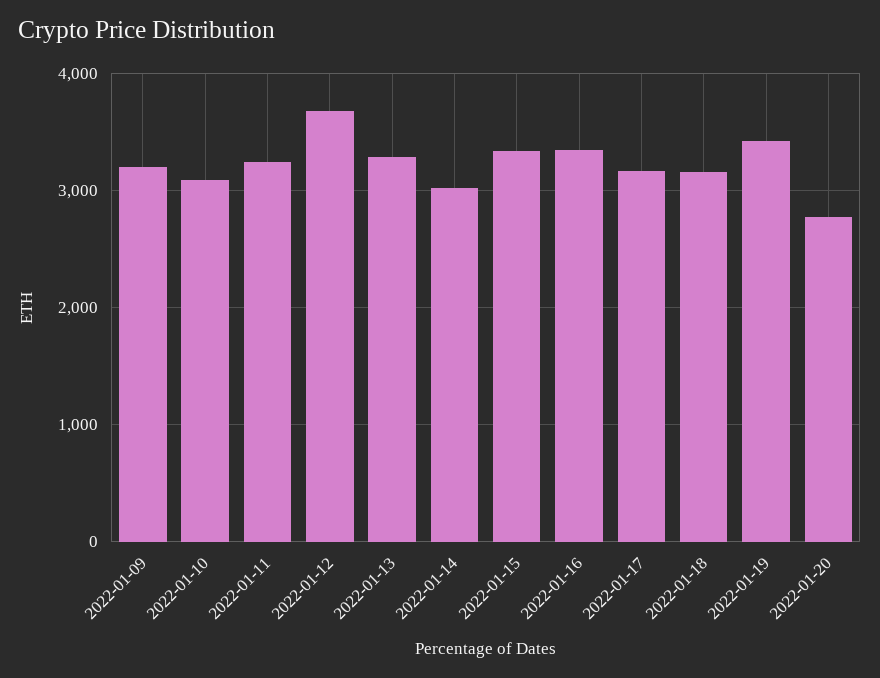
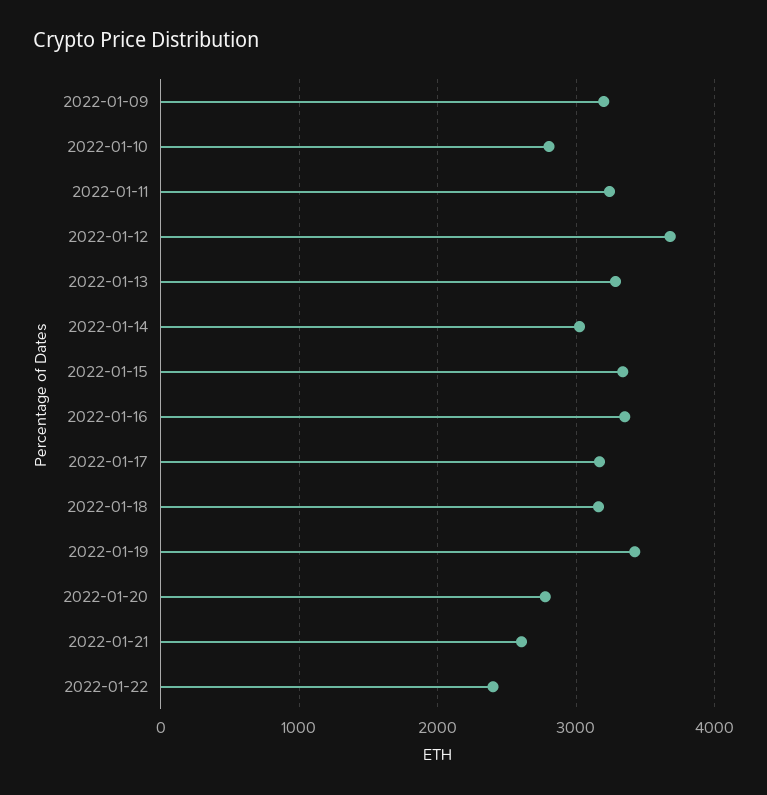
2022-01-10: 3100 -> 2800
2022-01-21: none -> 2600
2022-01-22: none -> 2400

